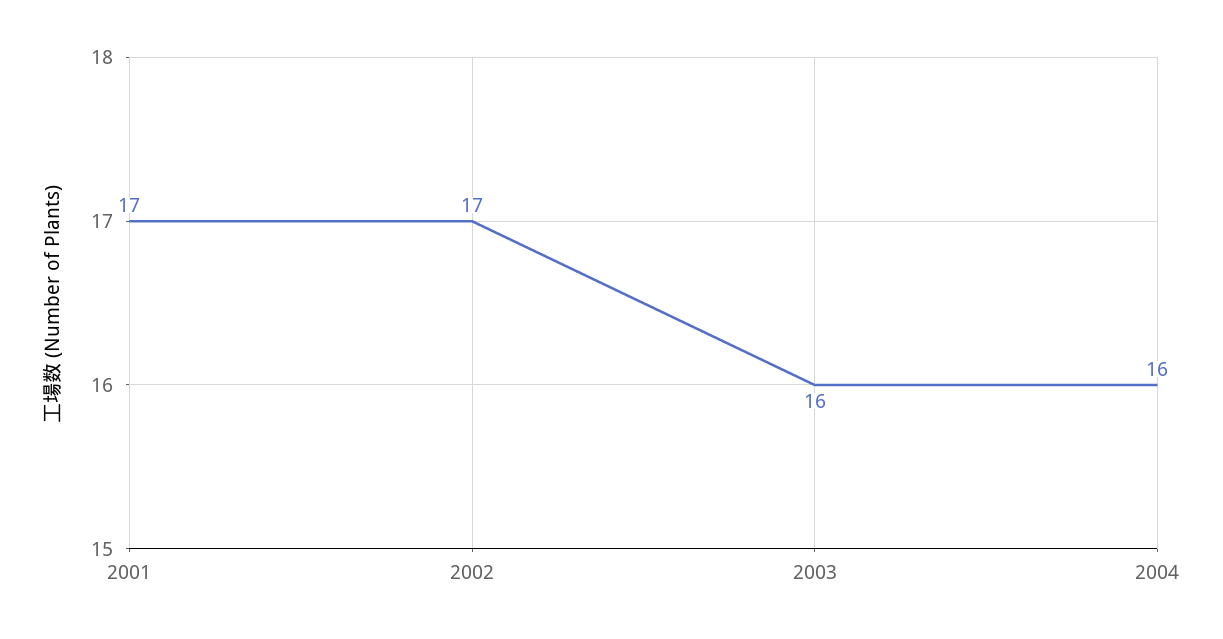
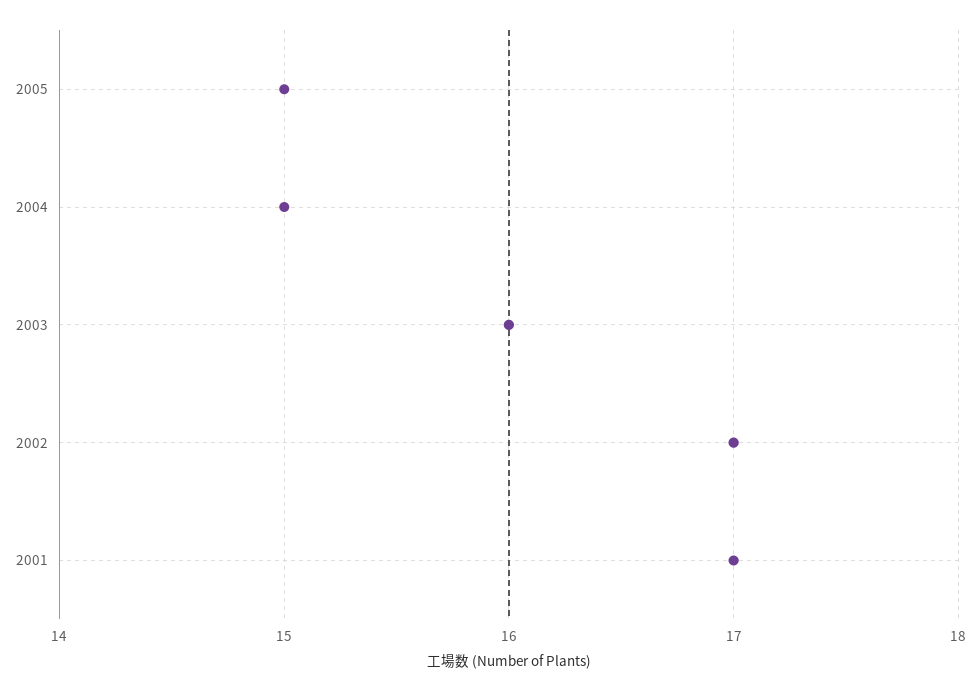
2004: 16 -> 15
2005: none -> 15

